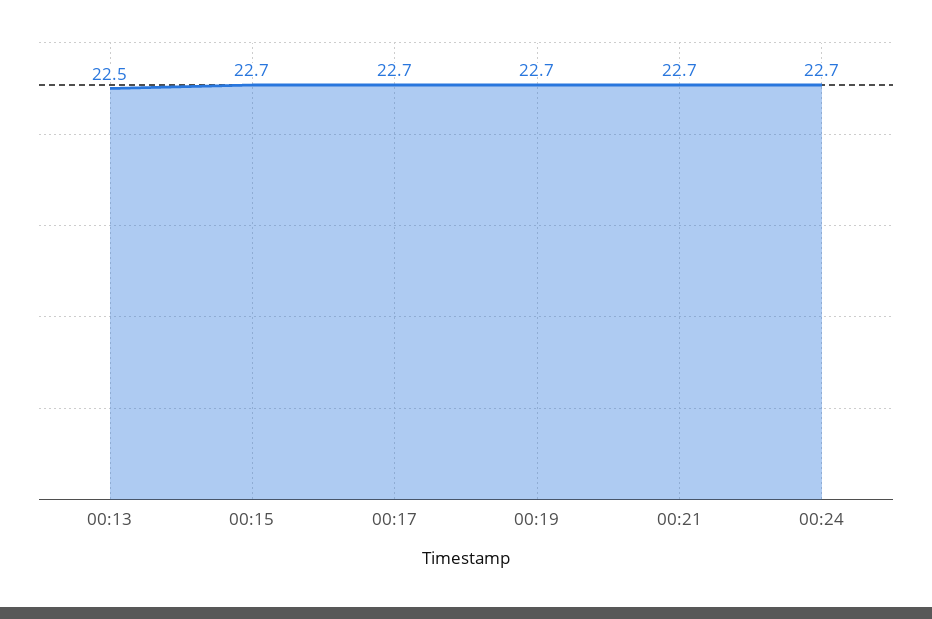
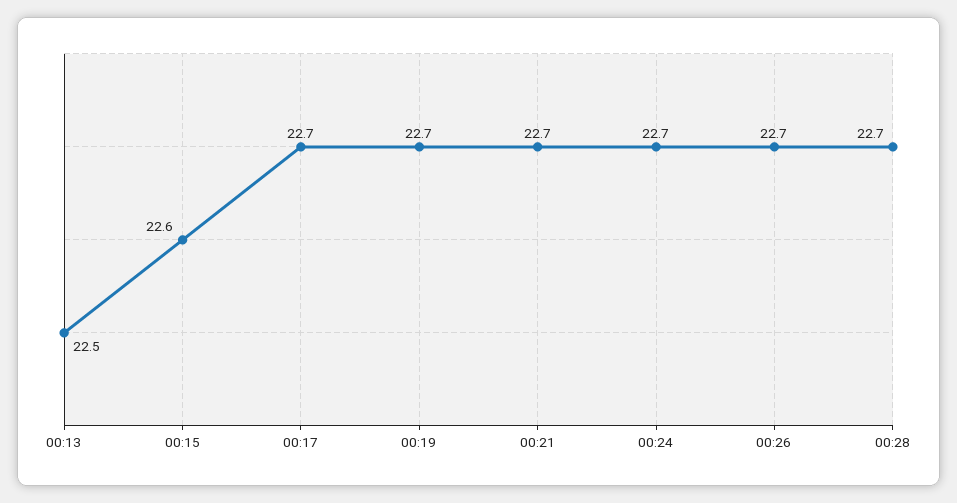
00:15: 22.7 -> 22.6
00:26: none -> 22.7
00:28: none -> 22.7

